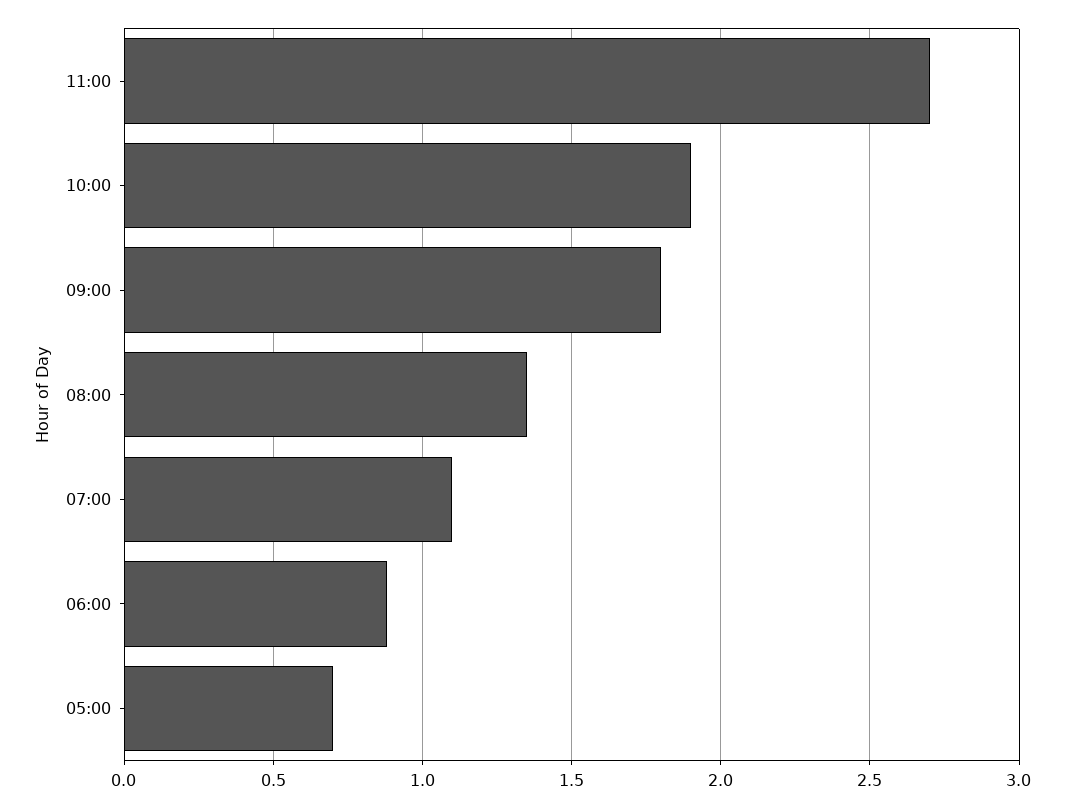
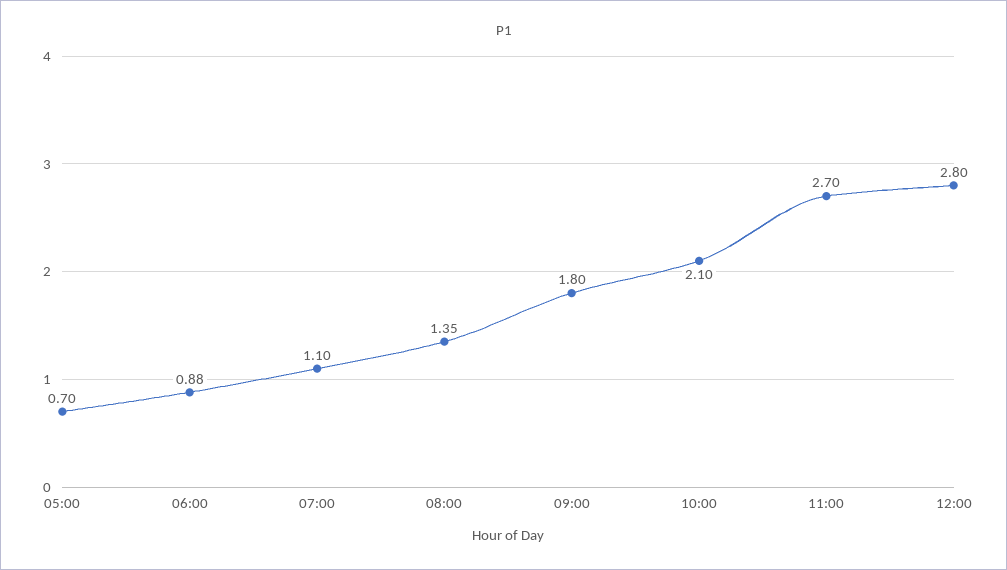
10:00: 1.9 -> 2.1
12:00: none -> 2.8

